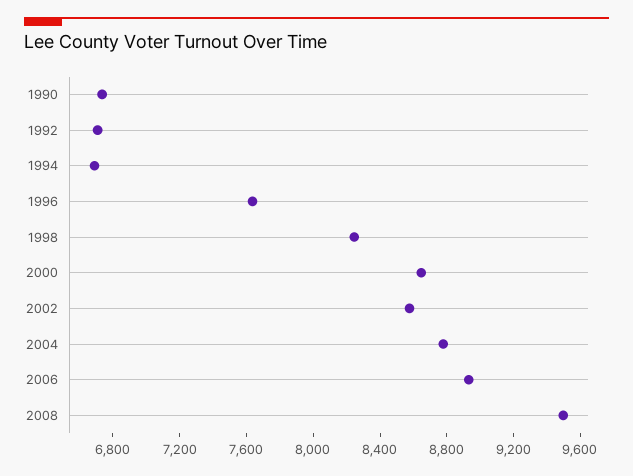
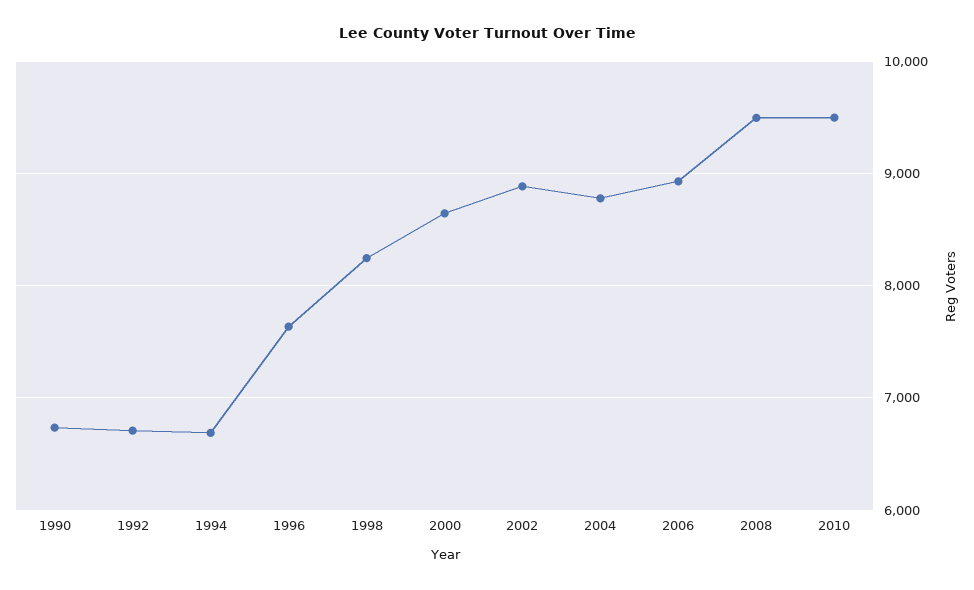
2002: 8600 -> 8900
2010: none -> 9500

